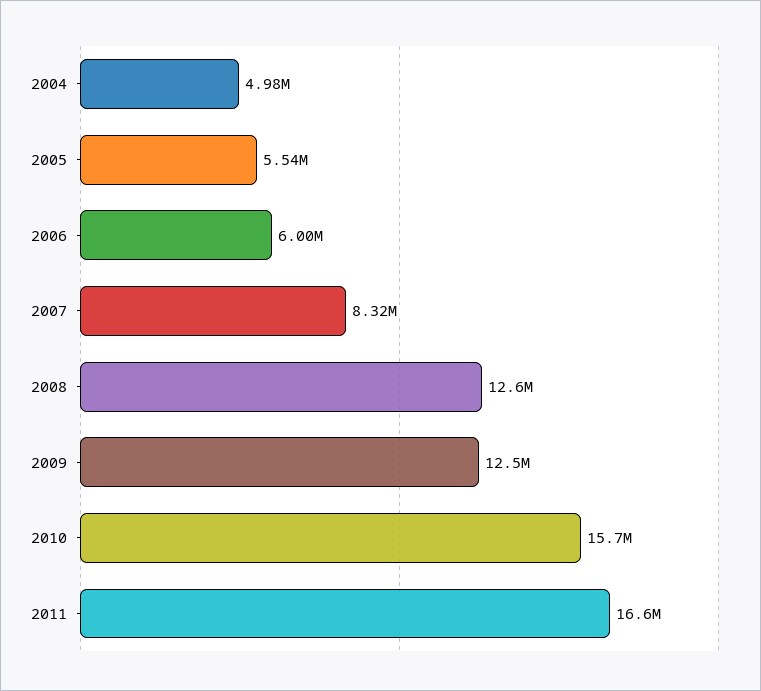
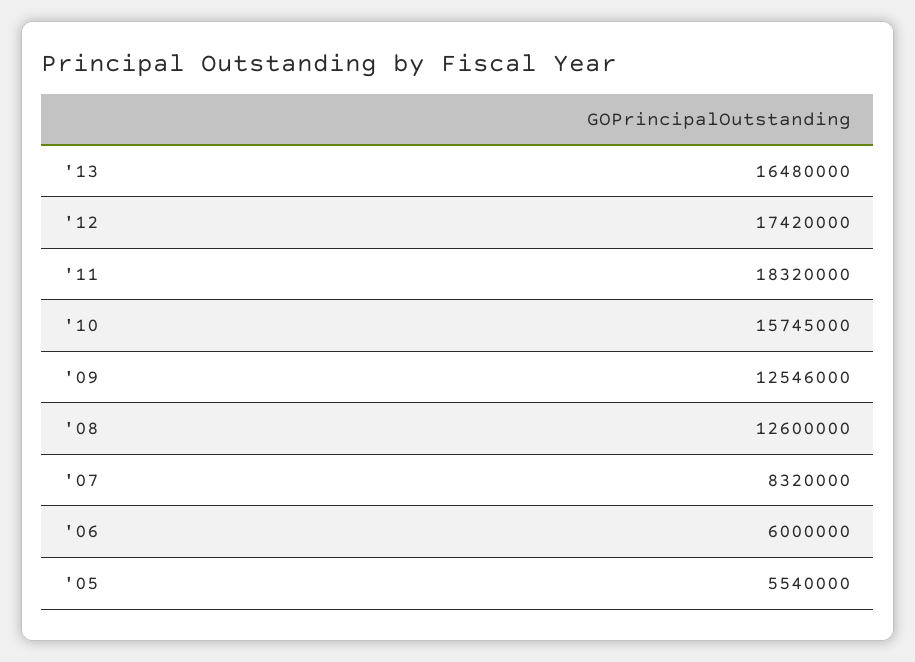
2004: 4980000 -> none
2011: 16600000 -> 18320000
'13: none -> 16480000
'12: none -> 17420000

